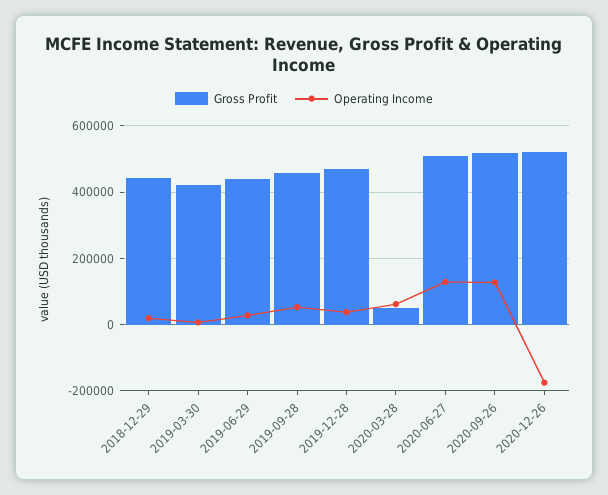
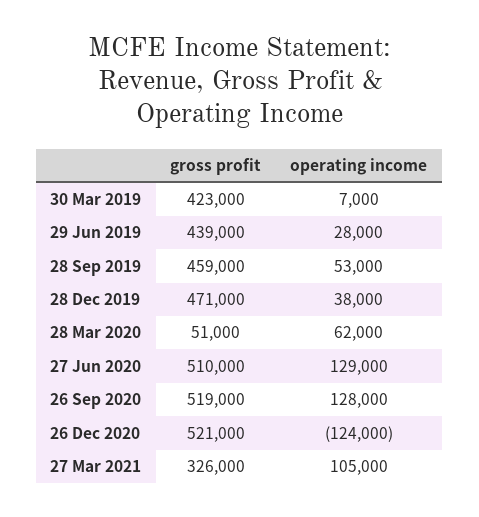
Gross Profit, 2018-12-29: 440000 -> none
Operating Income, 2018-12-29: 20000 -> none
Operating Income, 2020-12-26: -180000 -> -124000
Gross Profit, 27 Mar 2021: none -> 326000
Operating Income, 27 Mar 2021: none -> 105000

